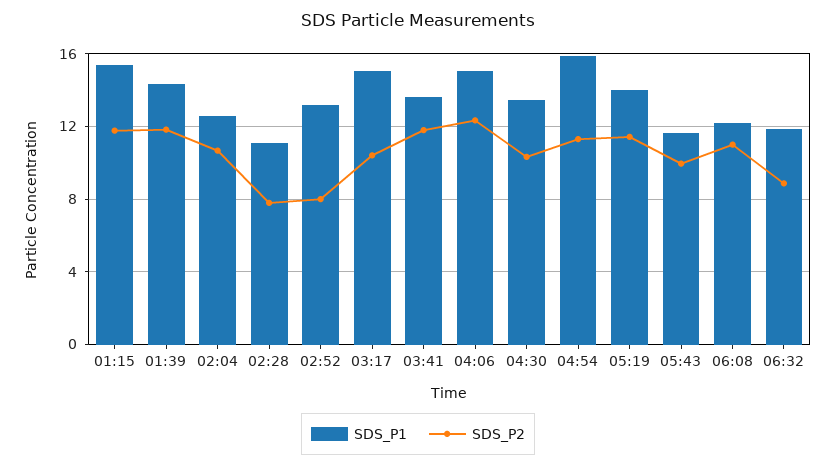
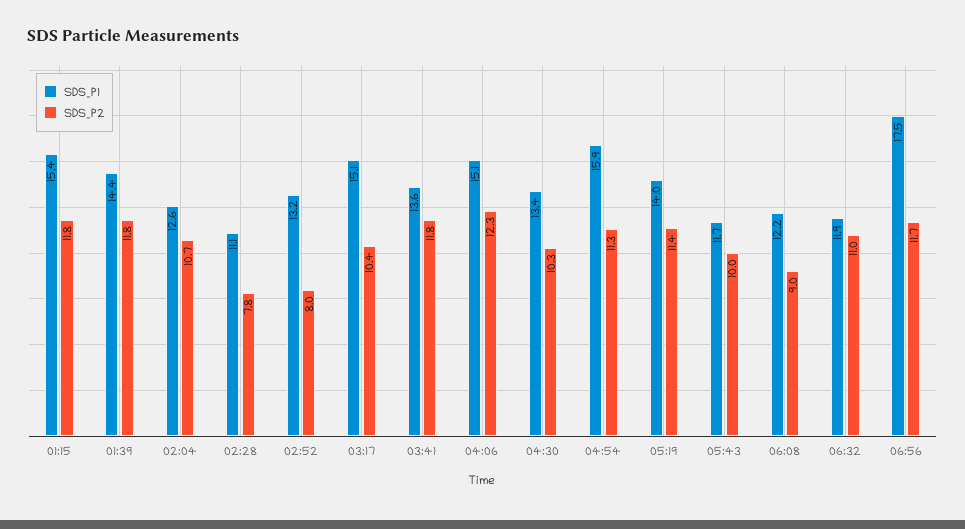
SDS_P2, 06:08: 11 -> 9
SDS_P2, 06:32: 9 -> 11
SDS_P1, 06:56: none -> 17.5
SDS_P2, 06:56: none -> 11.7

